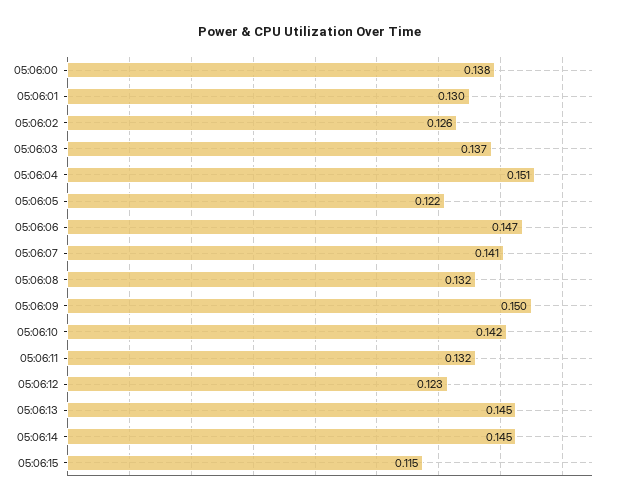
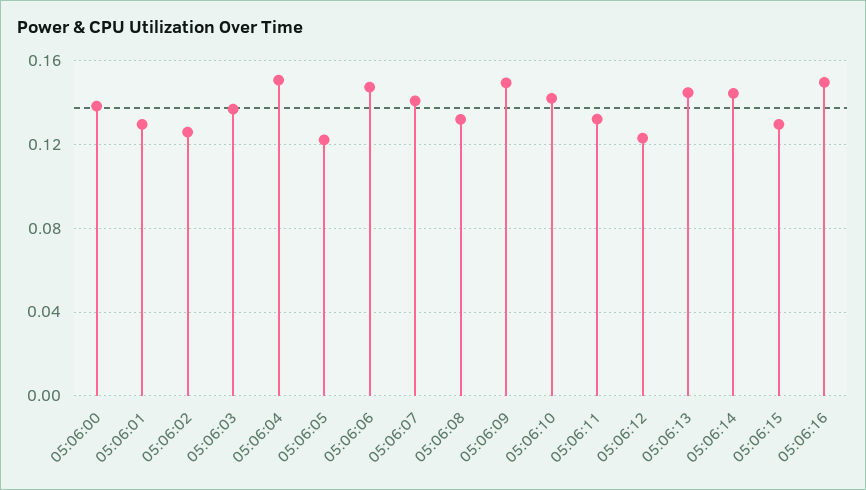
05:06:15: 0.115 -> 0.13
05:06:16: none -> 0.15

